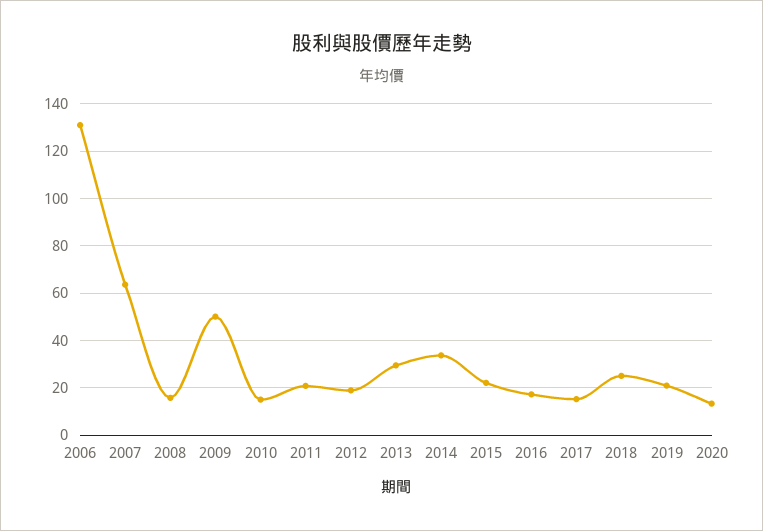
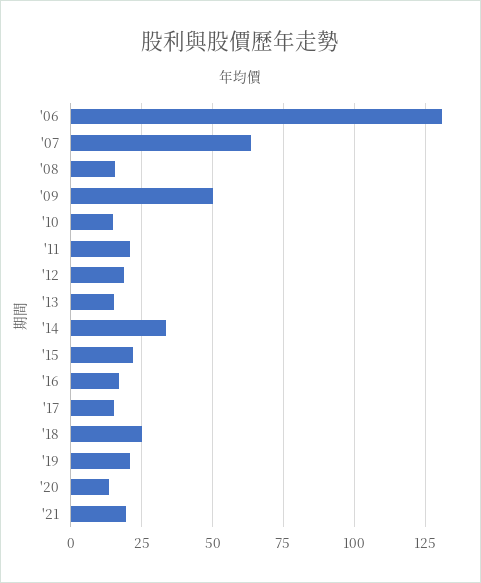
2013: 30 -> 15
'21: none -> 20

